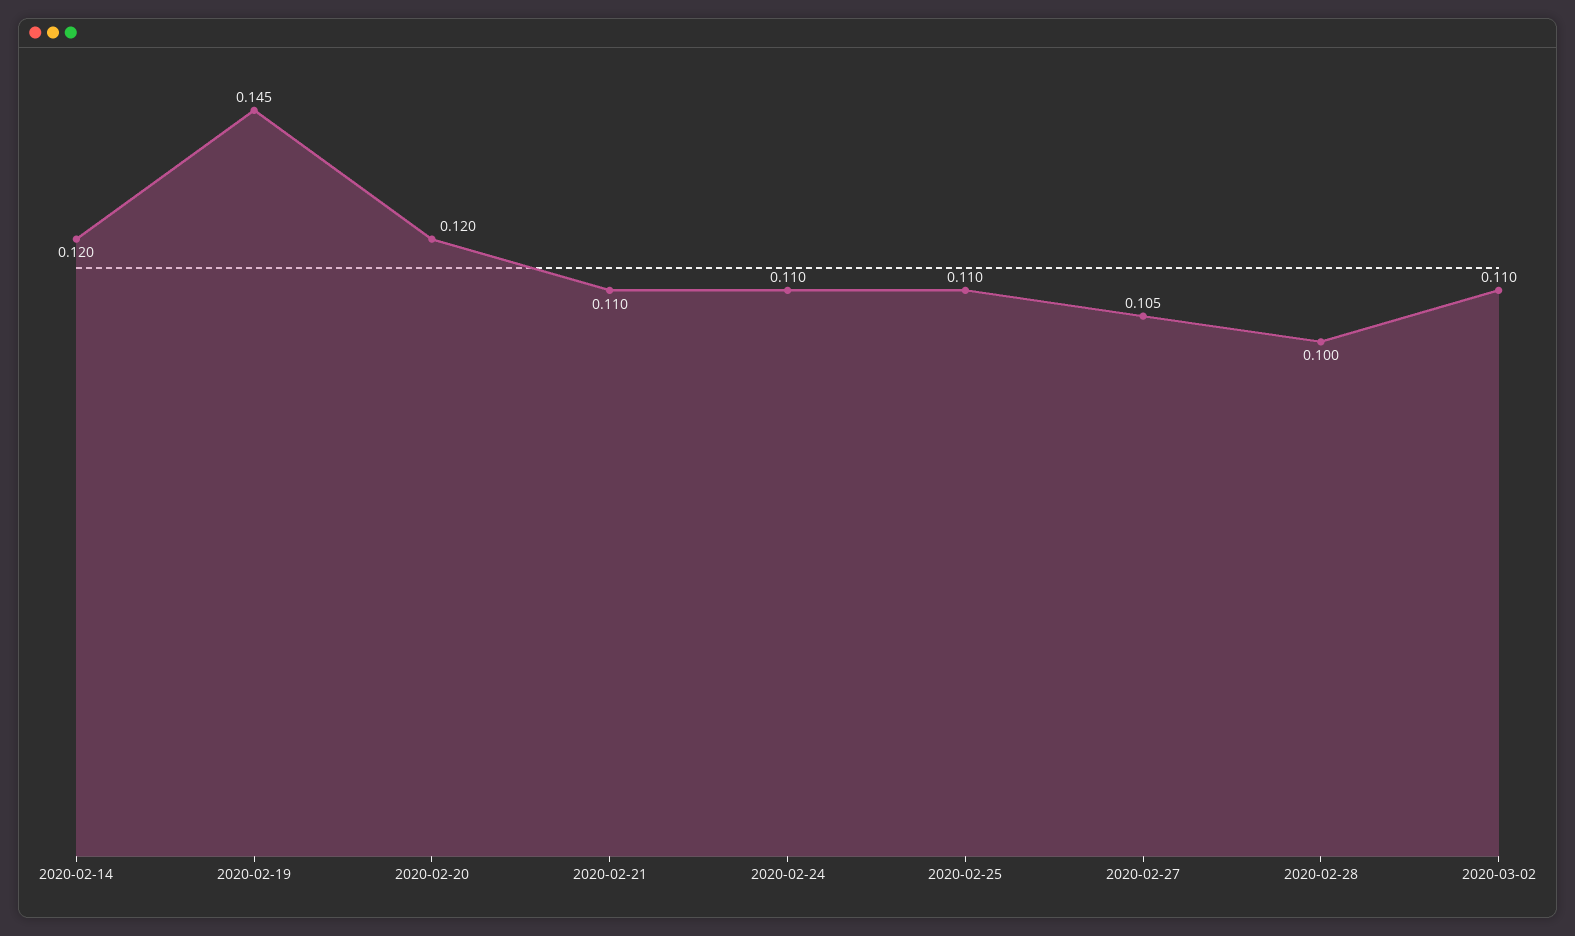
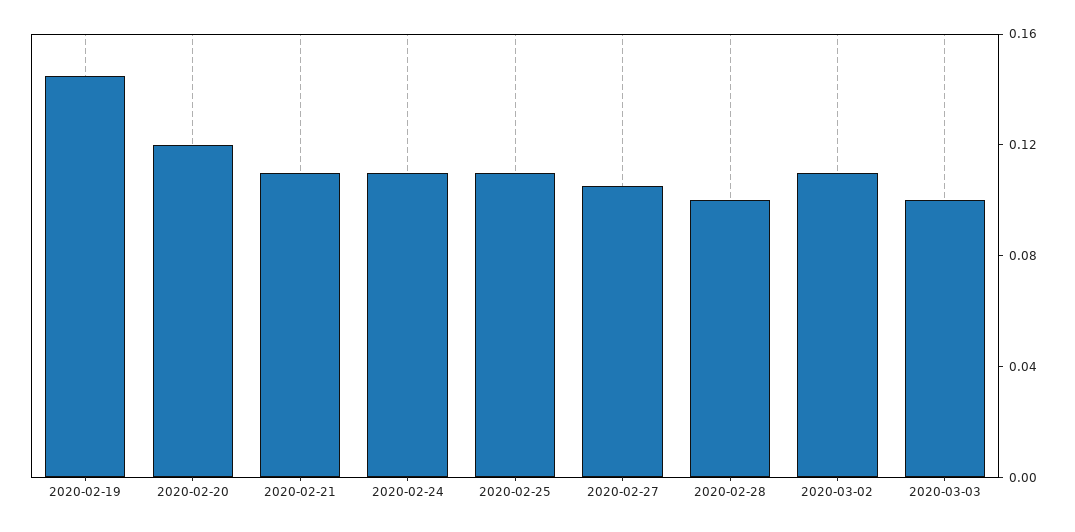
2020-02-14: 0.12 -> none
2020-03-03: none -> 0.1

